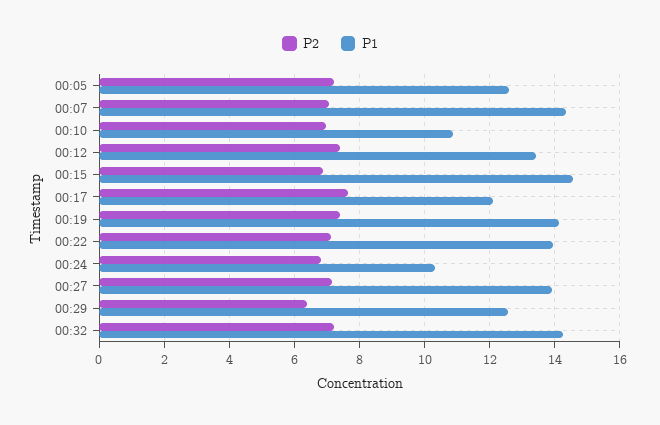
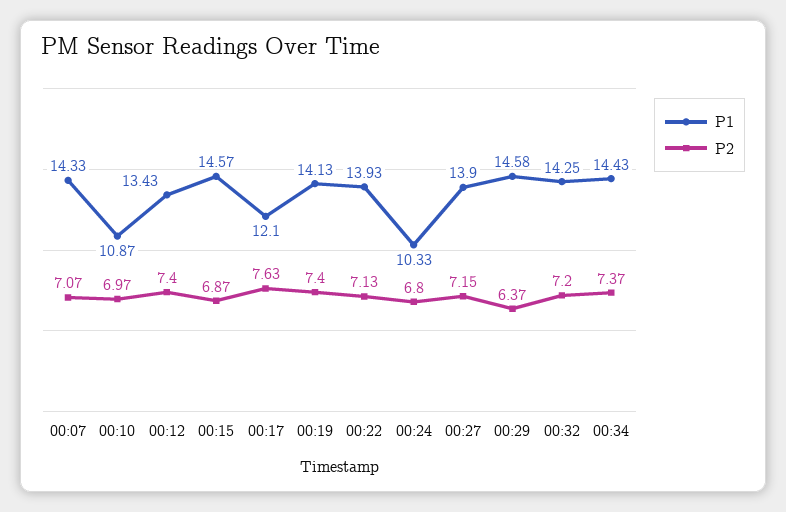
P2, 00:05: 7.2 -> none
P1, 00:05: 12.6 -> none
P1, 00:29: 12.6 -> 14.58
P1, 00:34: none -> 14.43
P2, 00:34: none -> 7.37

